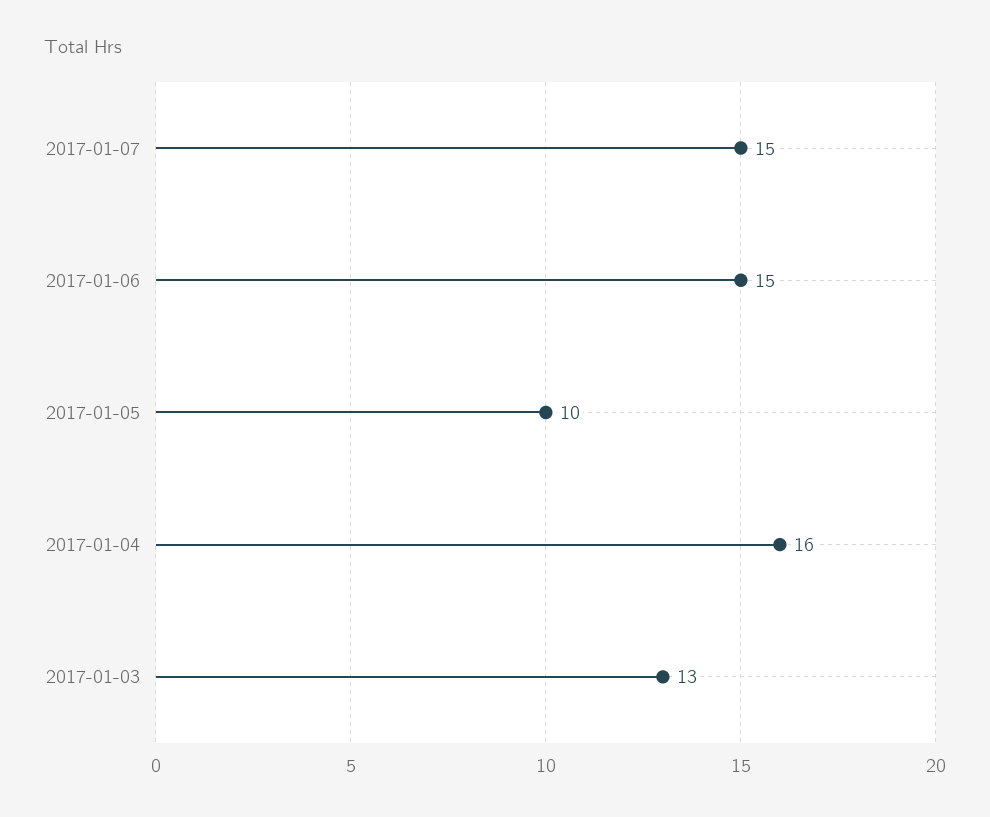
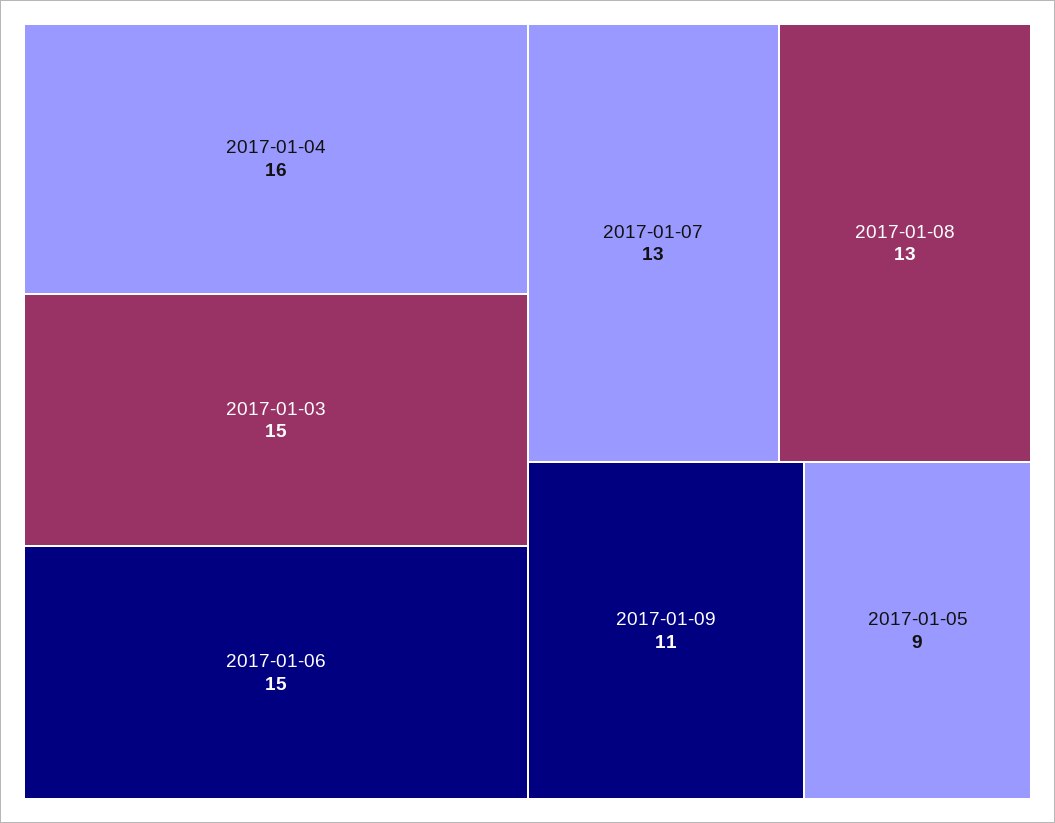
2017-01-07: 15 -> 13
2017-01-05: 10 -> 9
2017-01-03: 13 -> 15
2017-01-08: none -> 13
2017-01-09: none -> 11

